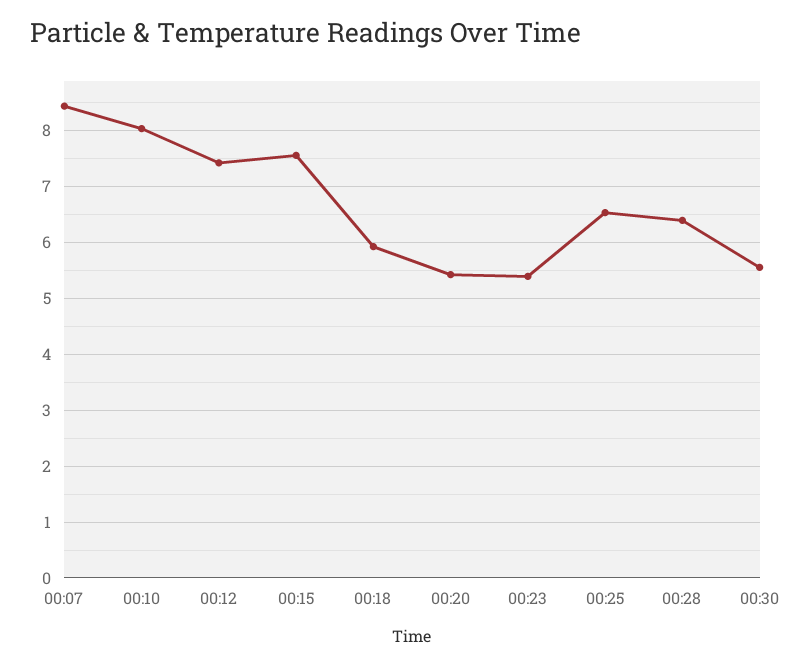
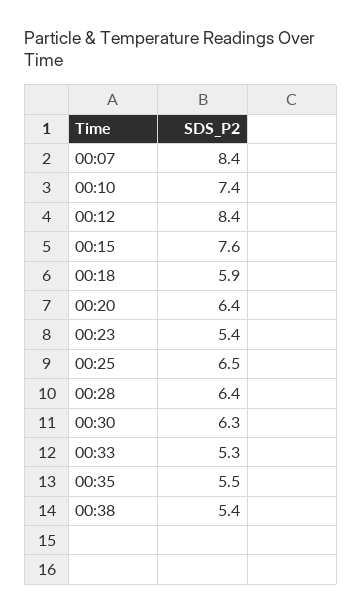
00:10: 8 -> 7.4
00:12: 7.4 -> 8.4
00:20: 5.4 -> 6.4
00:30: 5.6 -> 6.3
00:33: none -> 5.3
00:35: none -> 5.5
00:38: none -> 5.4

